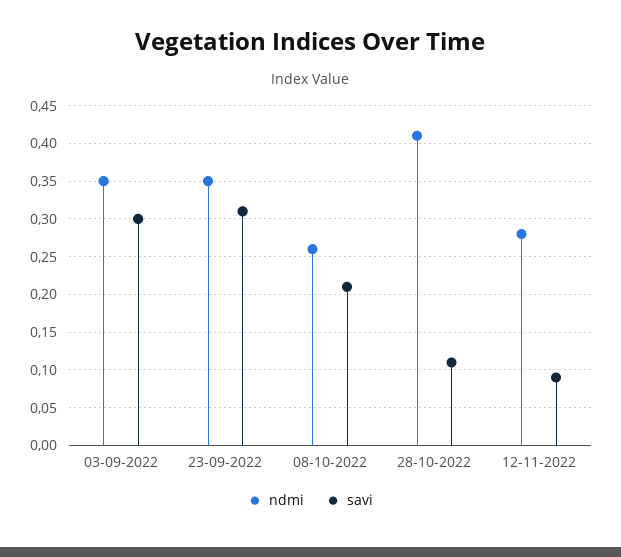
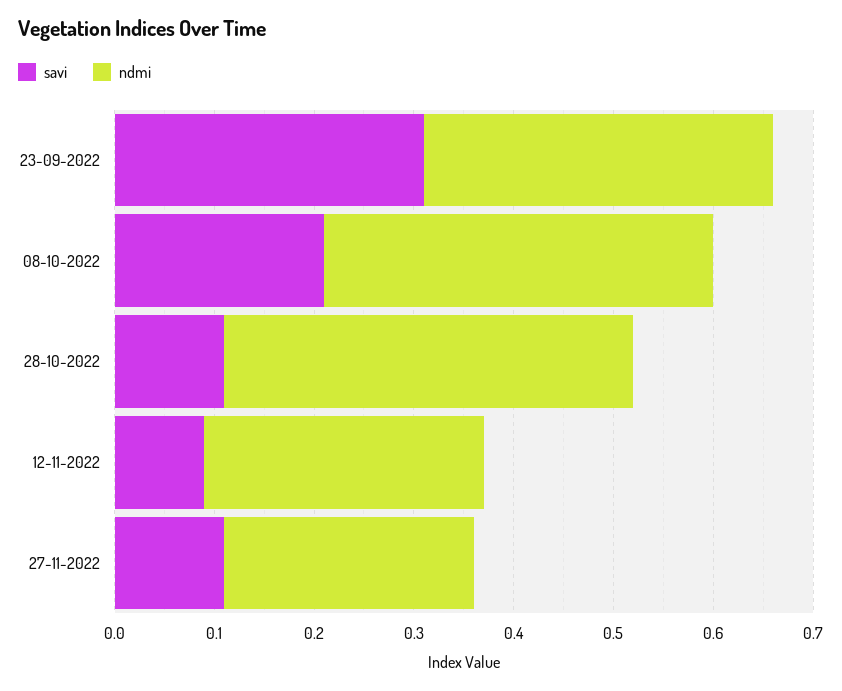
ndmi, 03-09-2022: 0.35 -> none
savi, 03-09-2022: 0.3 -> none
ndmi, 08-10-2022: 0.26 -> 0.39
savi, 27-11-2022: none -> 0.11
ndmi, 27-11-2022: none -> 0.25

